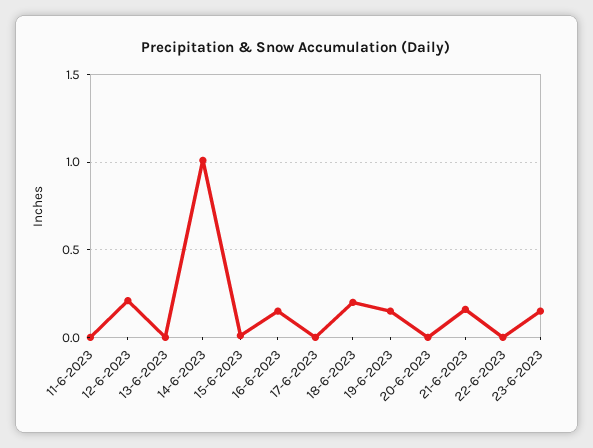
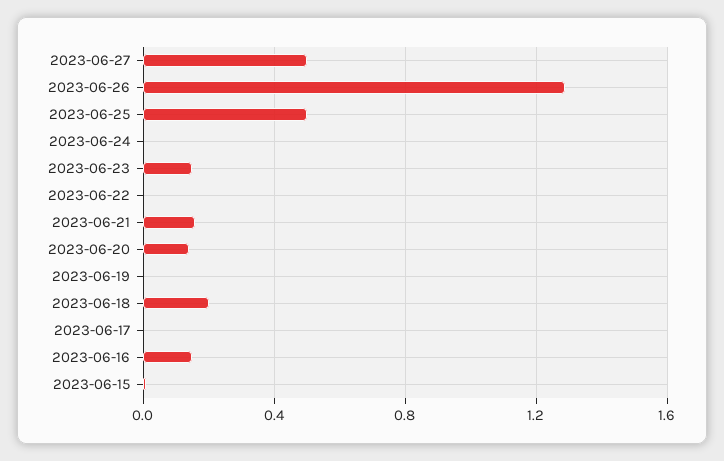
11-6-2023: 0 -> none
12-6-2023: 0.2 -> none
13-6-2023: 0 -> none
14-6-2023: 1 -> none
19-6-2023: 0.15 -> 0
20-6-2023: 0 -> 0.15
2023-06-27: none -> 0.5
2023-06-26: none -> 1.3
2023-06-25: none -> 0.5
2023-06-24: none -> 0

